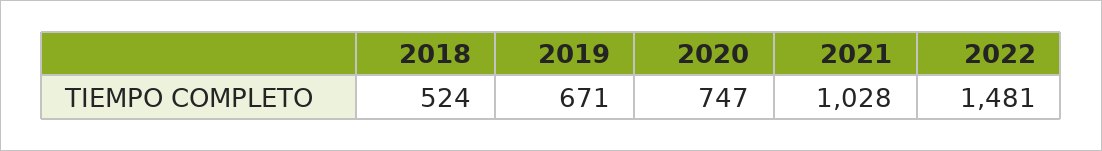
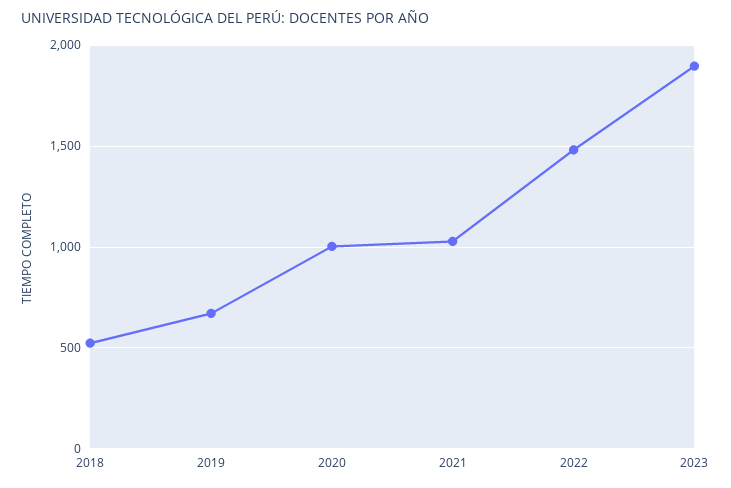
2020: 747 -> 1000
2023: none -> 1900

